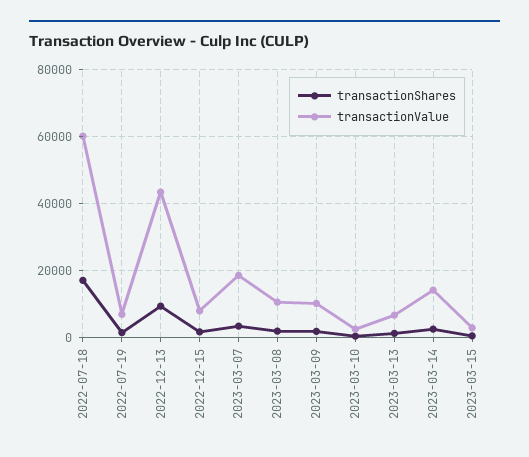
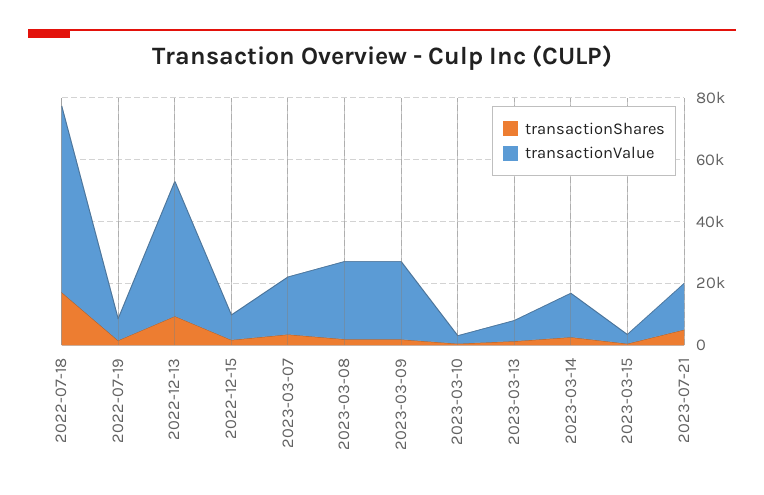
transactionValue, 2023-03-08: 10000 -> 25000
transactionValue, 2023-03-09: 10000 -> 25000
transactionShares, 2023-07-21: none -> 5000
transactionValue, 2023-07-21: none -> 15000

